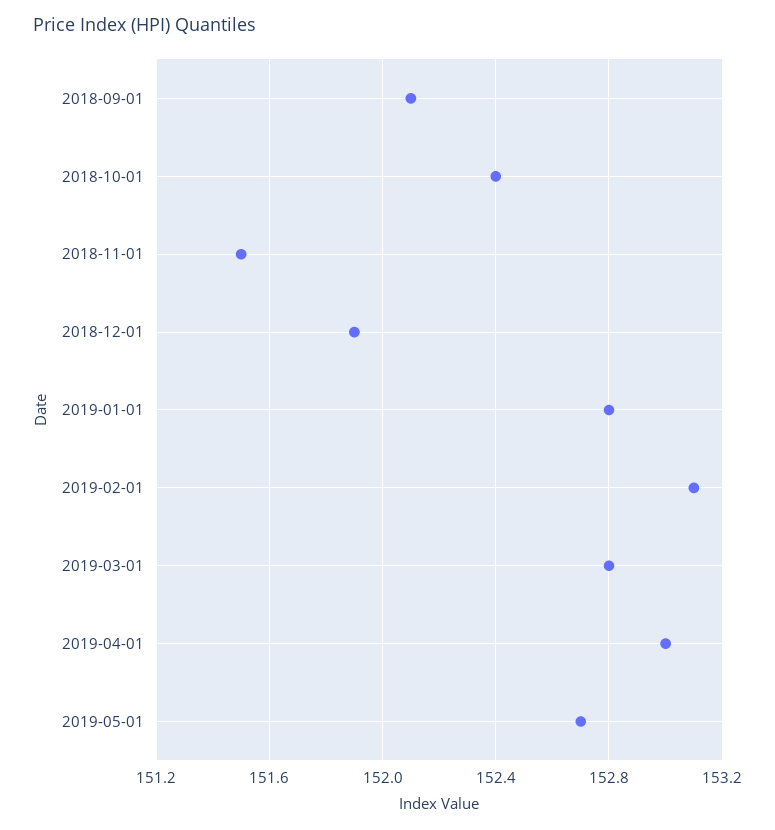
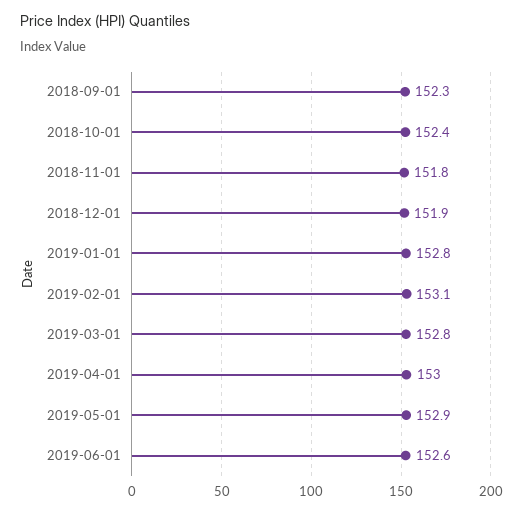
2018-09-01: 152.1 -> 152.3
2018-11-01: 151.5 -> 151.8
2019-05-01: 152.7 -> 152.9
2019-06-01: none -> 152.6

